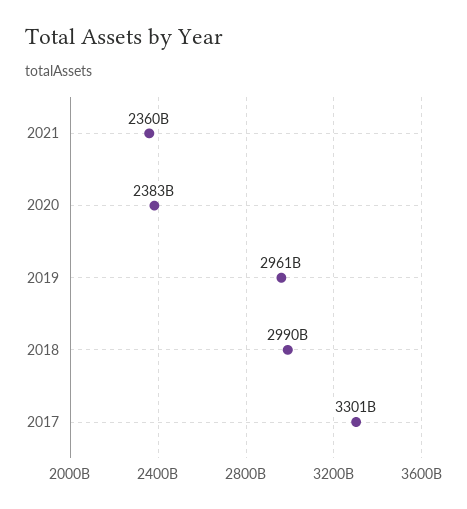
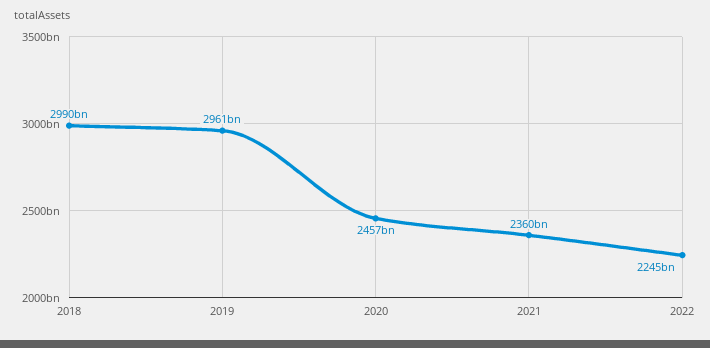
2020: 2383000000000 -> 2457000000000
2017: 3301000000000 -> none
2022: none -> 2245000000000

